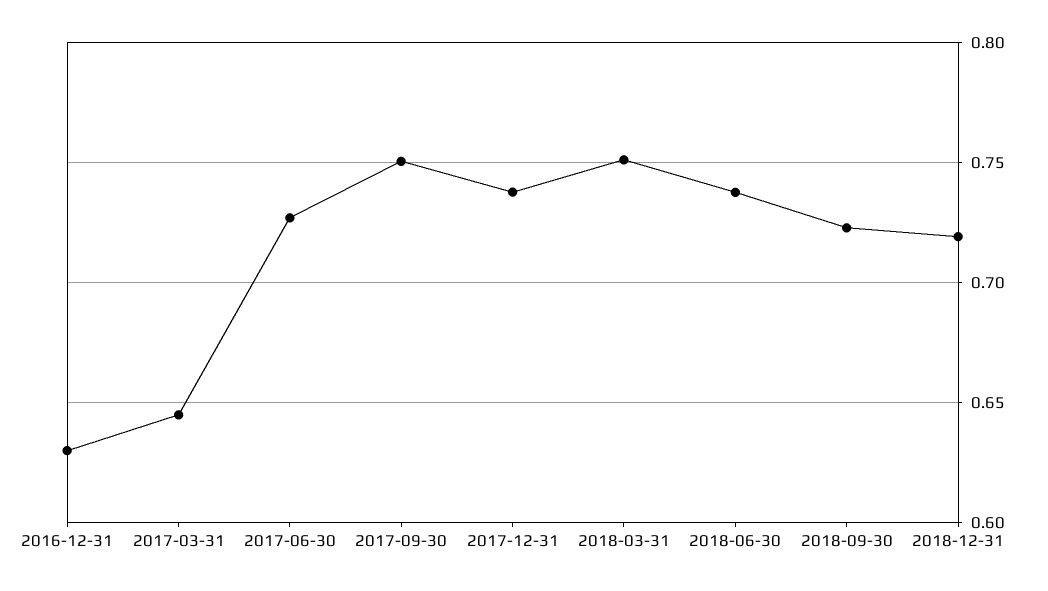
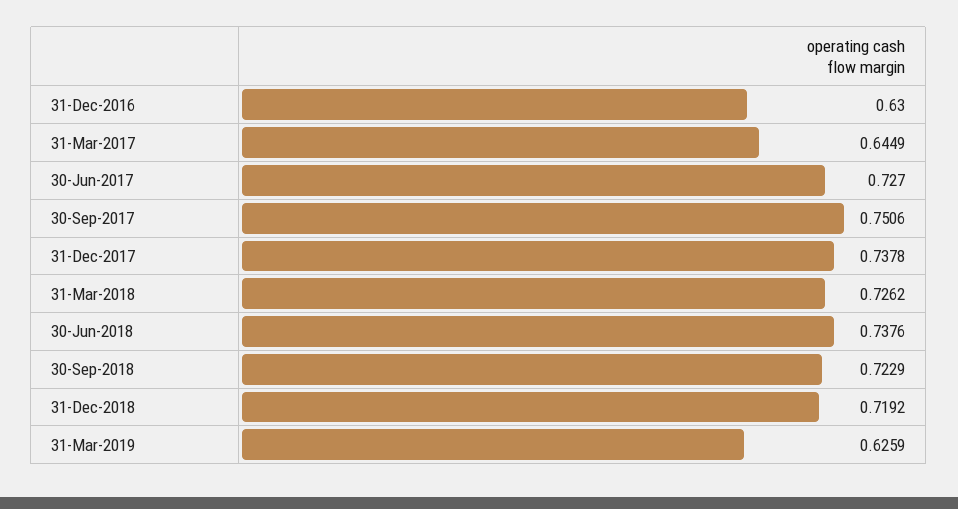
2018-03-31: 0.75 -> 0.7262
31-Mar-2019: none -> 0.6259

